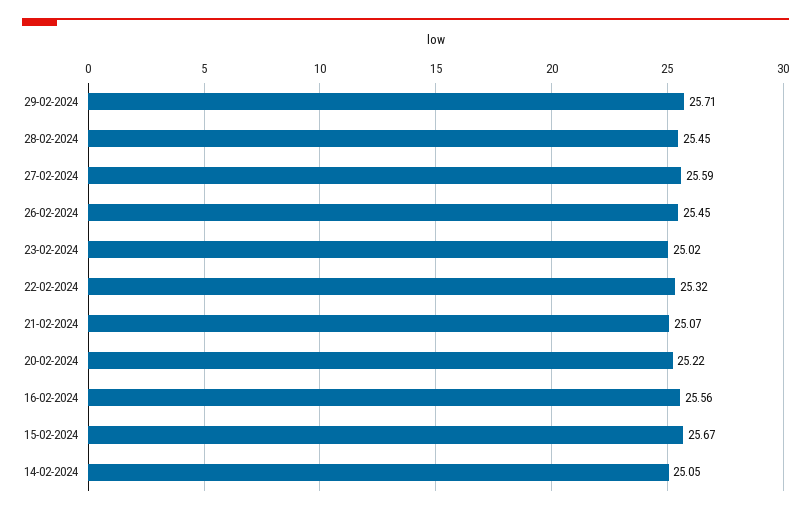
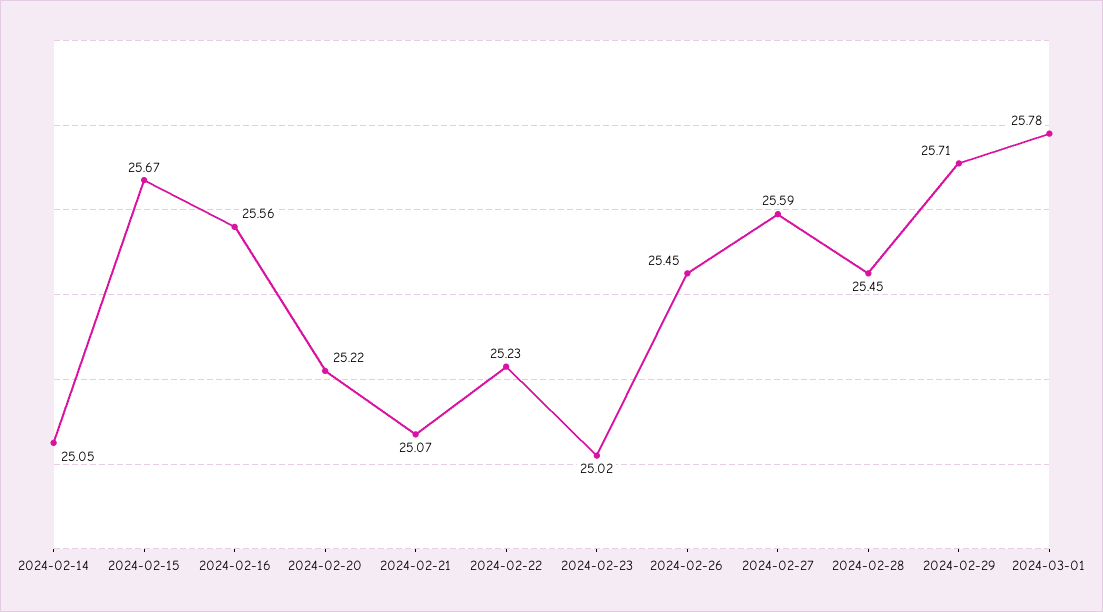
22-02-2024: 25.32 -> 25.23
2024-03-01: none -> 25.78

